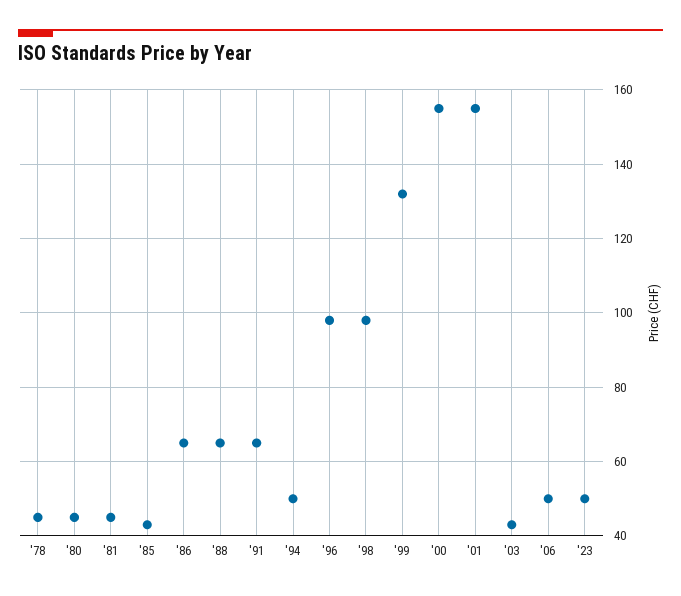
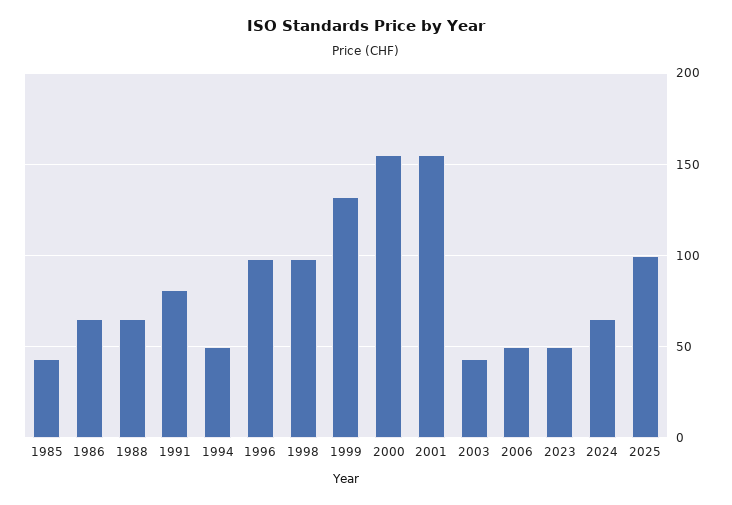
'78: 45 -> none
'80: 45 -> none
'81: 45 -> none
'91: 65 -> 80
2024: none -> 65
2025: none -> 100

